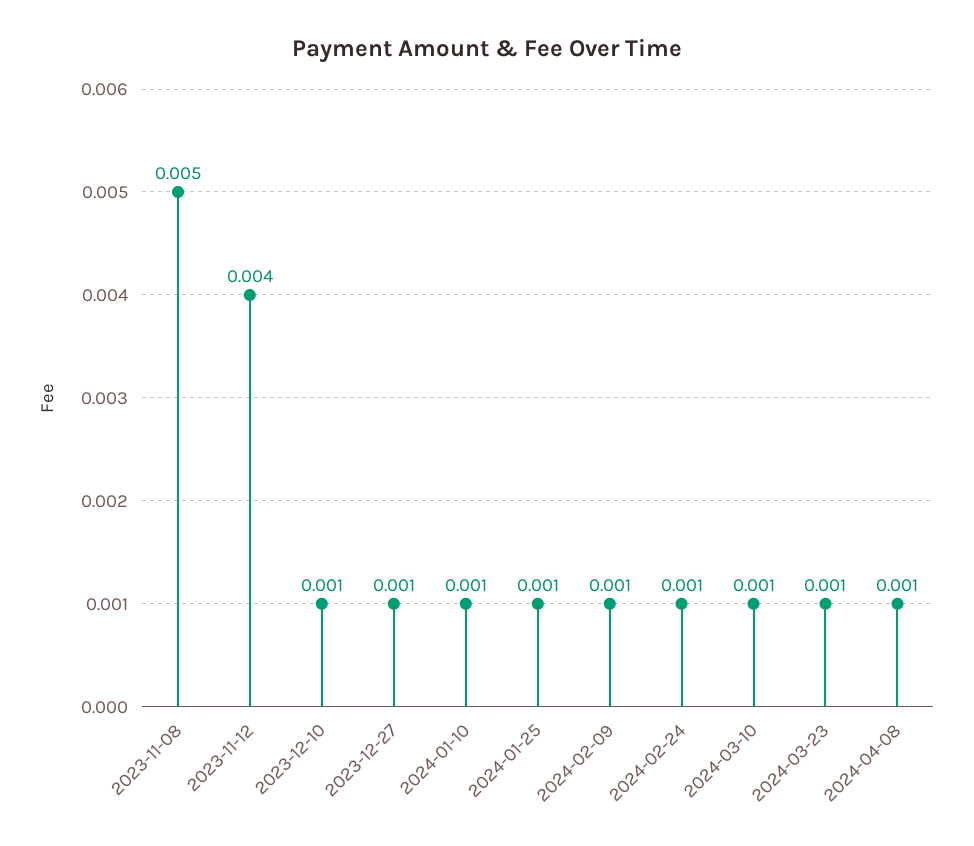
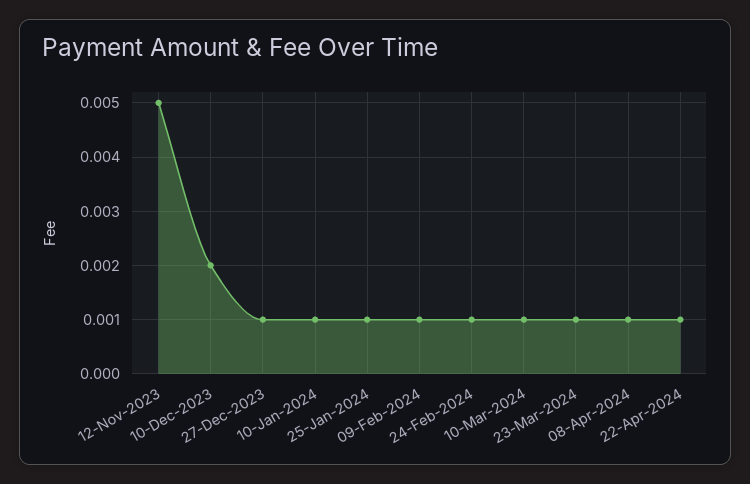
2023-11-08: 0.005 -> none
2023-11-12: 0.004 -> 0.005
2023-12-10: 0.001 -> 0.002
22-Apr-2024: none -> 0.001

